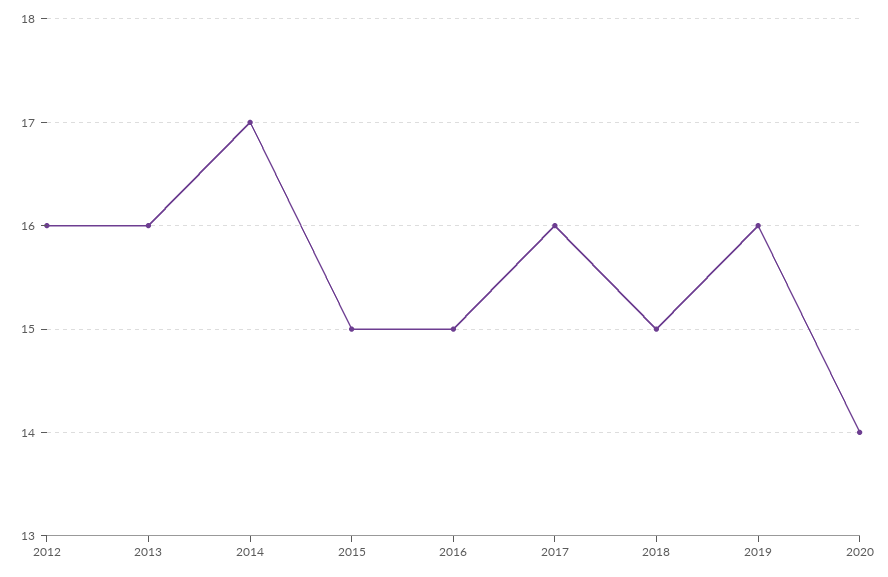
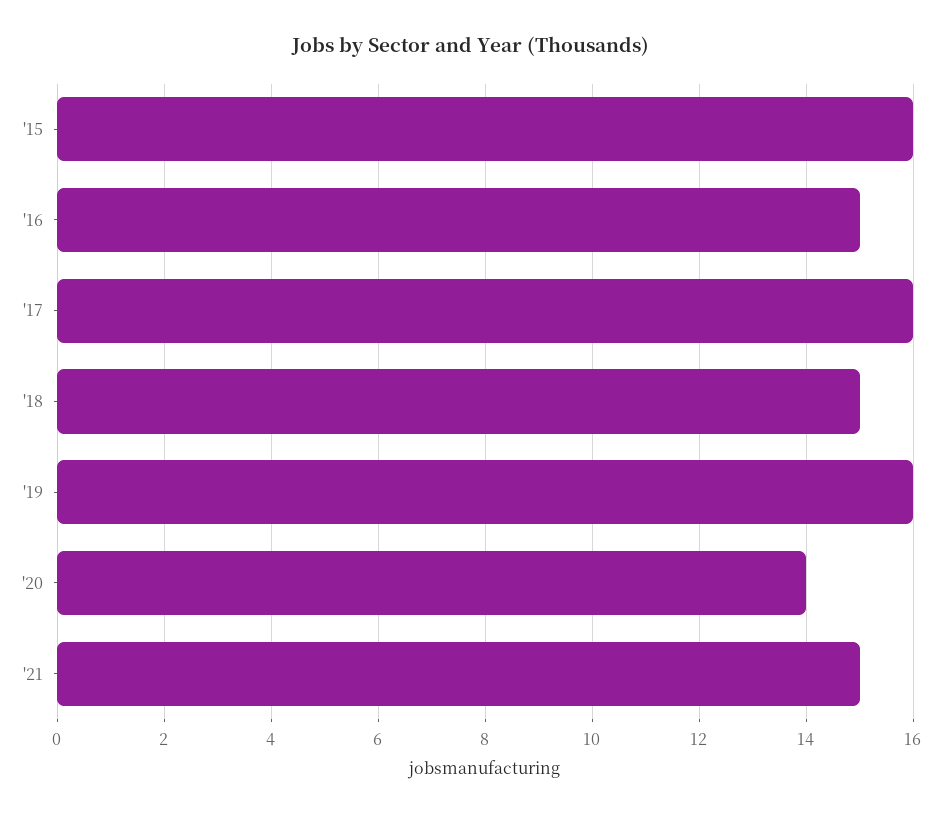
2012: 16 -> none
2013: 16 -> none
2014: 17 -> none
2015: 15 -> 16
'21: none -> 15

